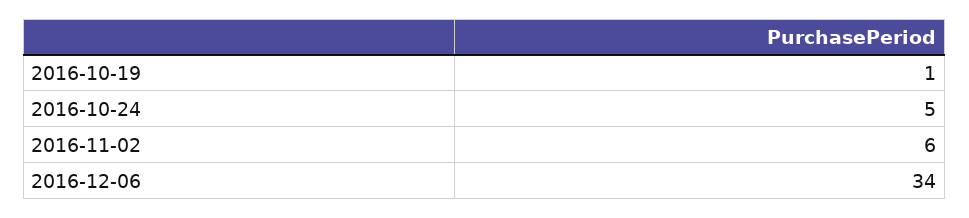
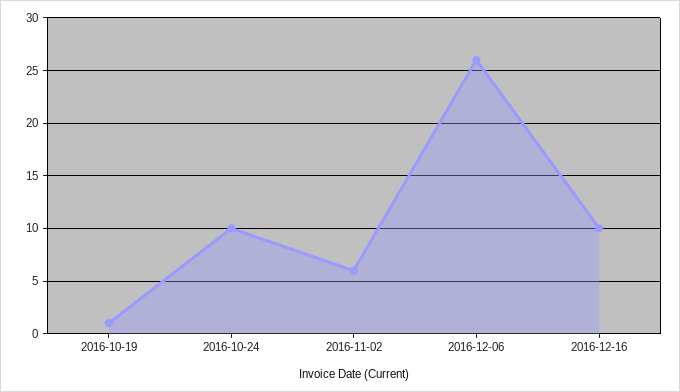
2016-10-24: 5 -> 10
2016-12-06: 34 -> 26
2016-12-16: none -> 10

